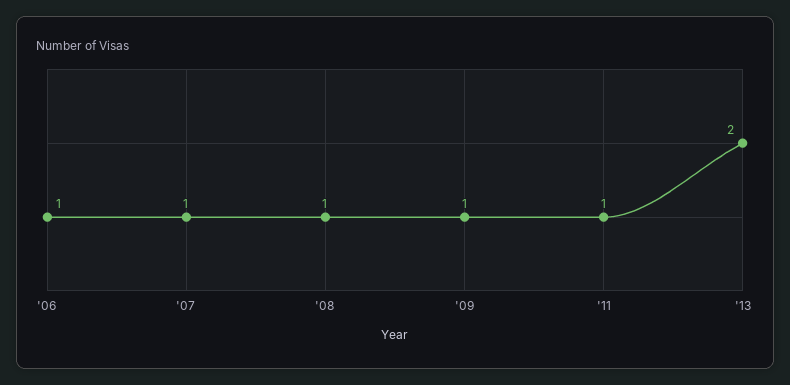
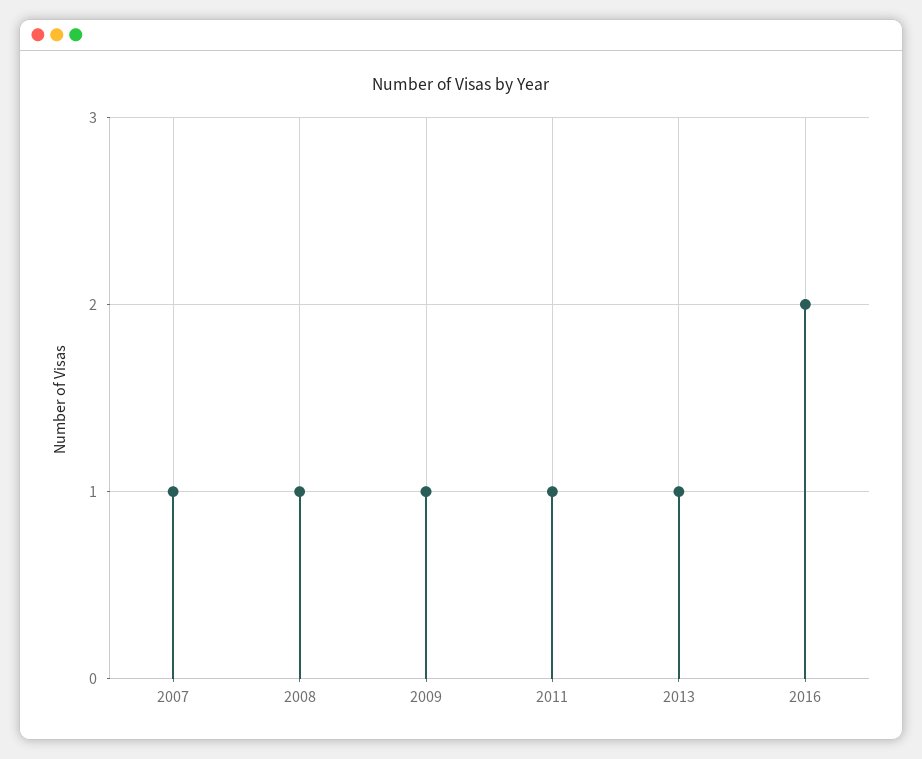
'06: 1 -> none
'13: 2 -> 1
2016: none -> 2

